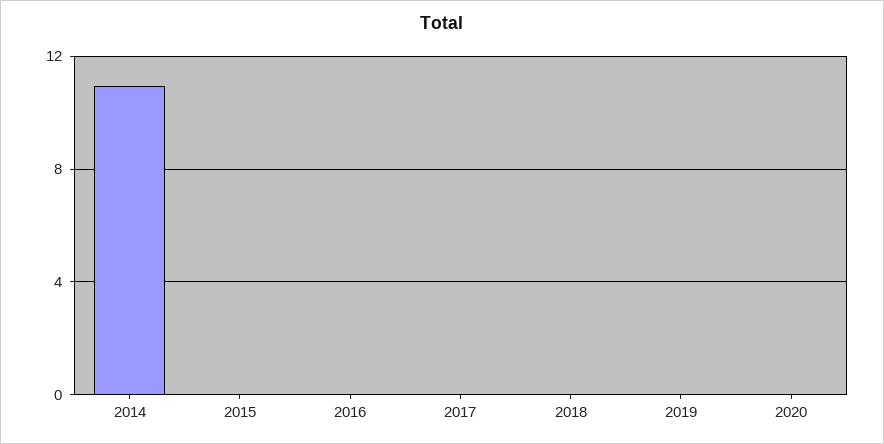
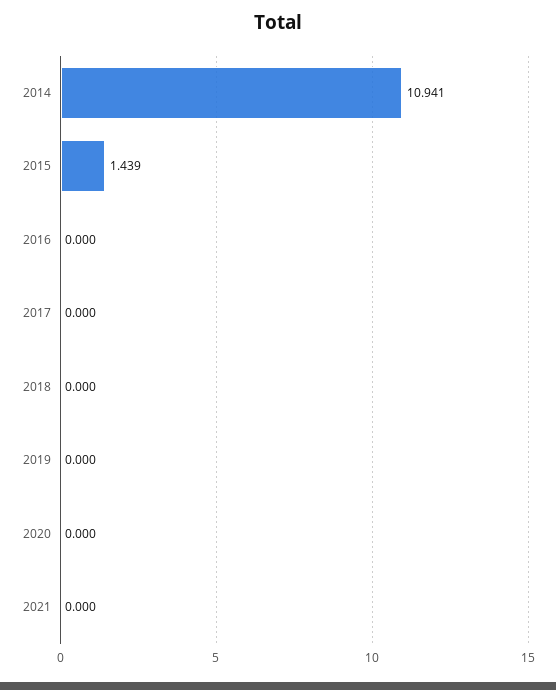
2015: 0 -> 1.439
2021: none -> 0

